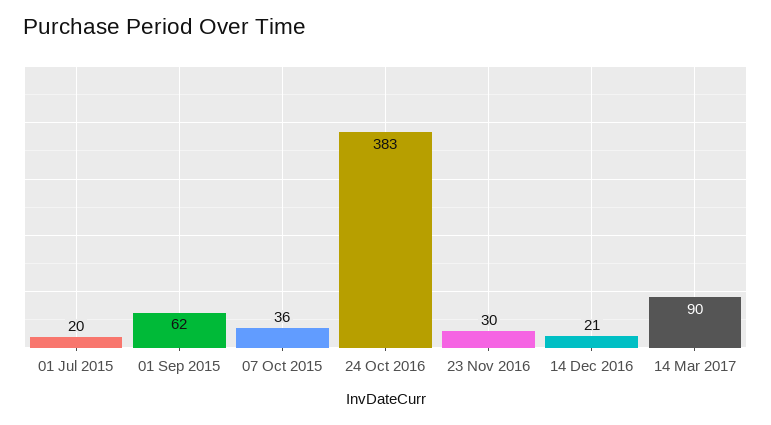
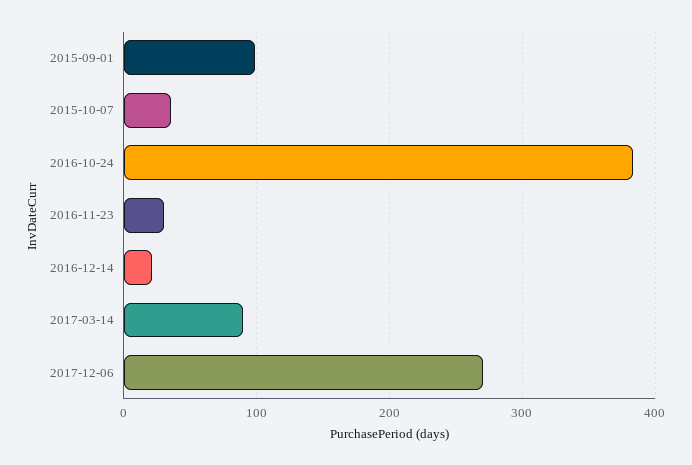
01 Jul 2015: 20 -> none
01 Sep 2015: 62 -> 100
2017-12-06: none -> 270

